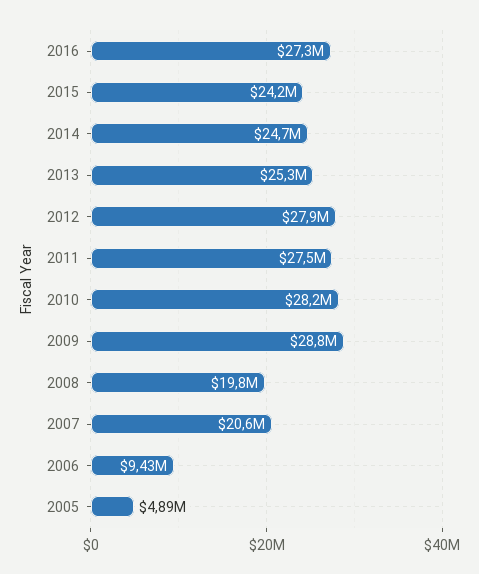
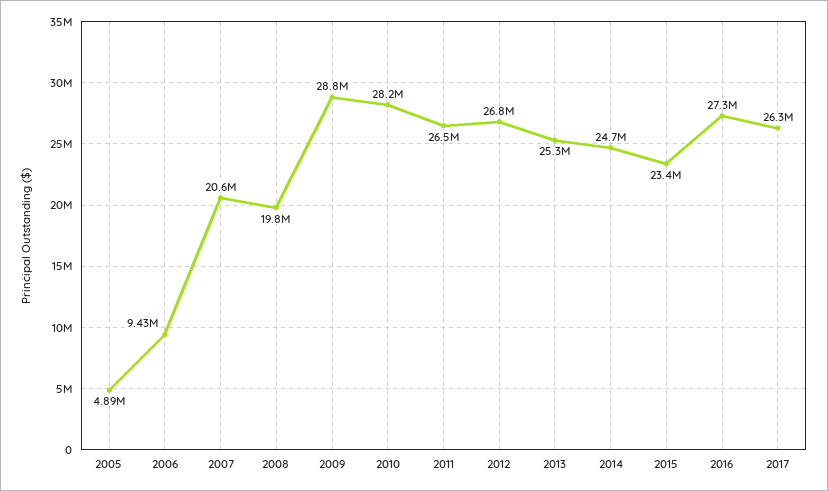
2015: 24200000 -> 23400000
2012: 27900000 -> 26800000
2011: 27500000 -> 26500000
2017: none -> 26300000

